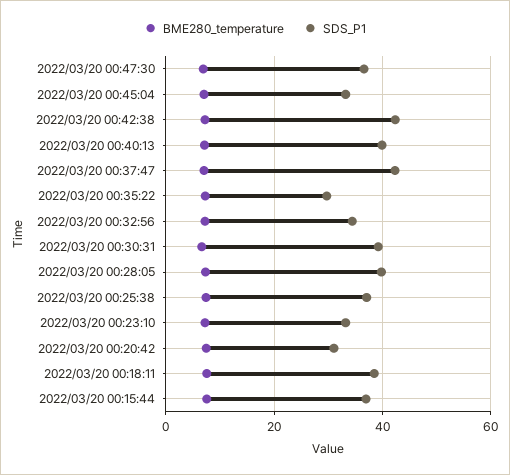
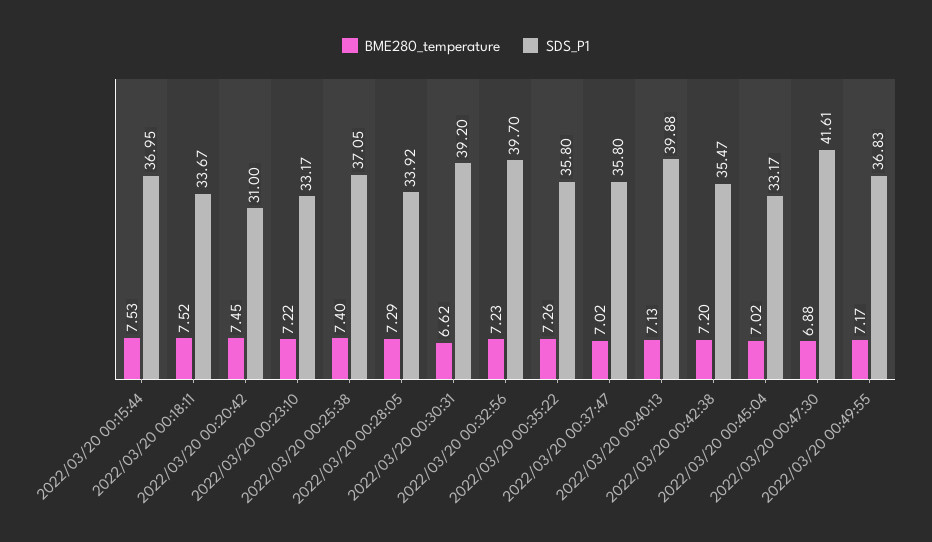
SDS_P1, 2022/03/20 00:47:30: 36 -> 41.61
SDS_P1, 2022/03/20 00:42:38: 42 -> 35.47
SDS_P1, 2022/03/20 00:37:47: 42 -> 35.8
SDS_P1, 2022/03/20 00:35:22: 30 -> 35.8
SDS_P1, 2022/03/20 00:32:56: 34 -> 39.7
SDS_P1, 2022/03/20 00:28:05: 40 -> 33.92
SDS_P1, 2022/03/20 00:18:11: 38 -> 33.67
BME280_temperature, 2022/03/20 00:49:55: none -> 7.17
SDS_P1, 2022/03/20 00:49:55: none -> 36.83

